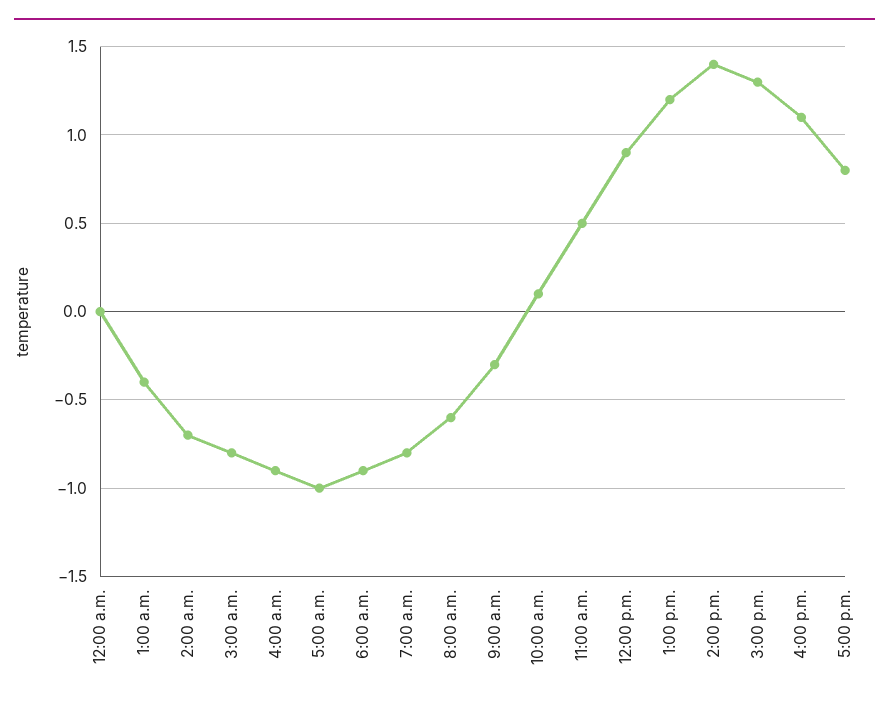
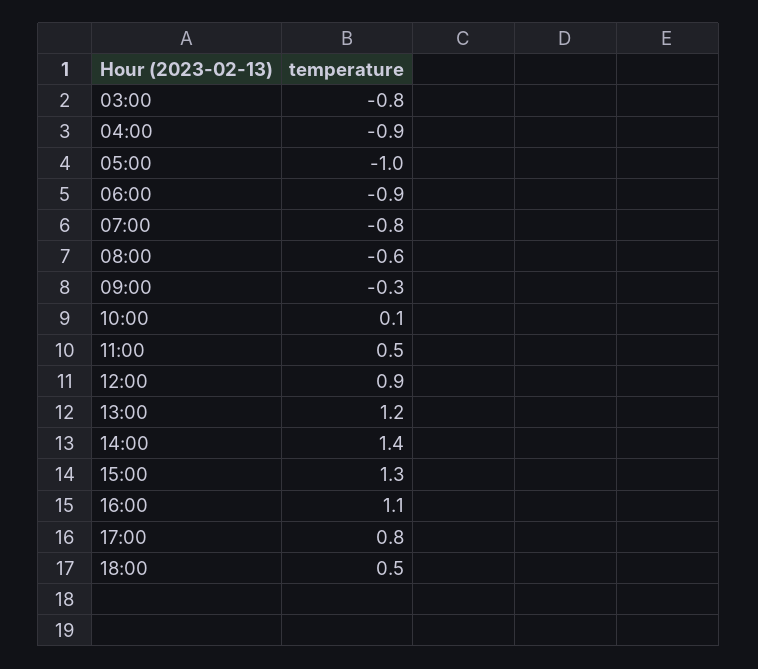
12:00 a.m.: 0 -> none
1:00 a.m.: -0.4 -> none
2:00 a.m.: -0.7 -> none
18:00: none -> 0.5

